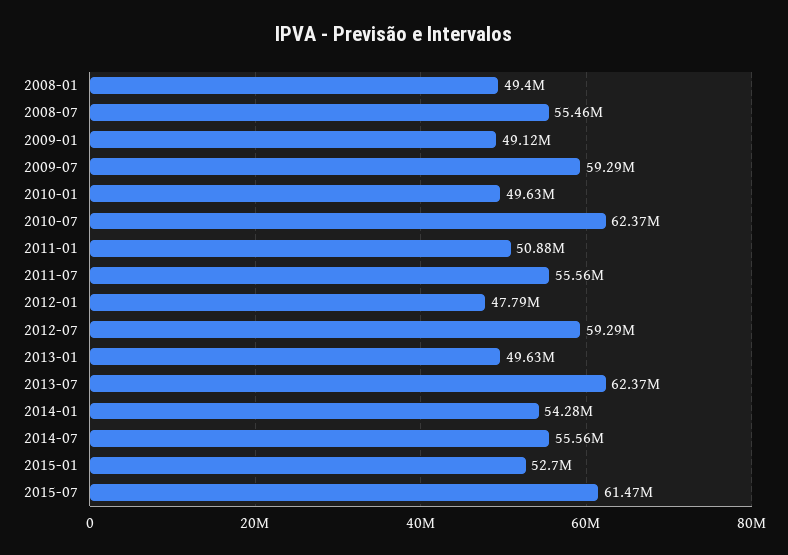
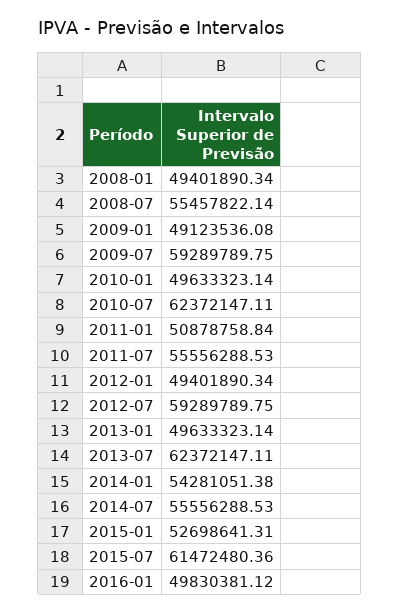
2012-01: 47790000 -> 49401890.34
2016-01: none -> 49830381.12

